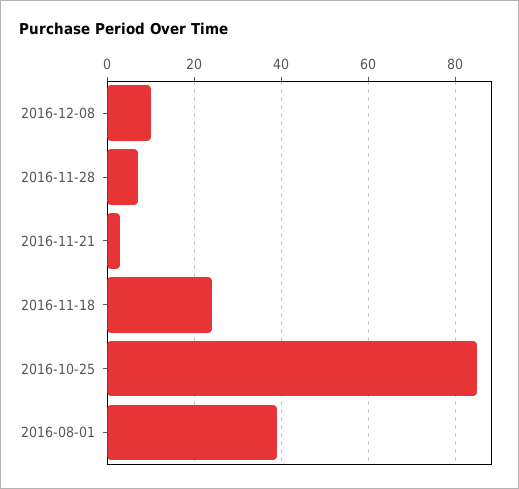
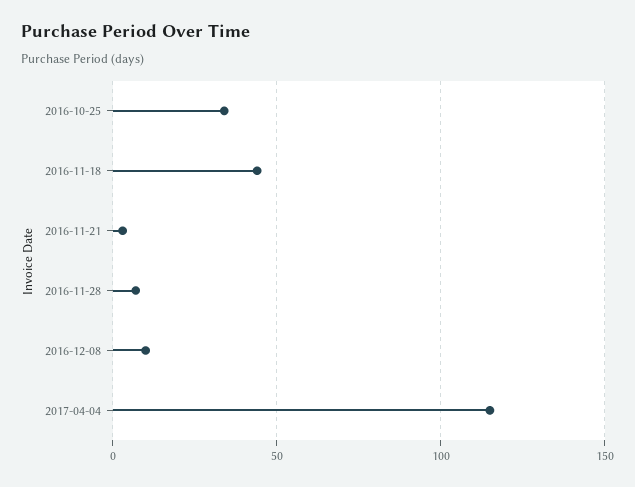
2016-11-18: 25 -> 45
2016-10-25: 85 -> 35
2016-08-01: 40 -> none
2017-04-04: none -> 115

